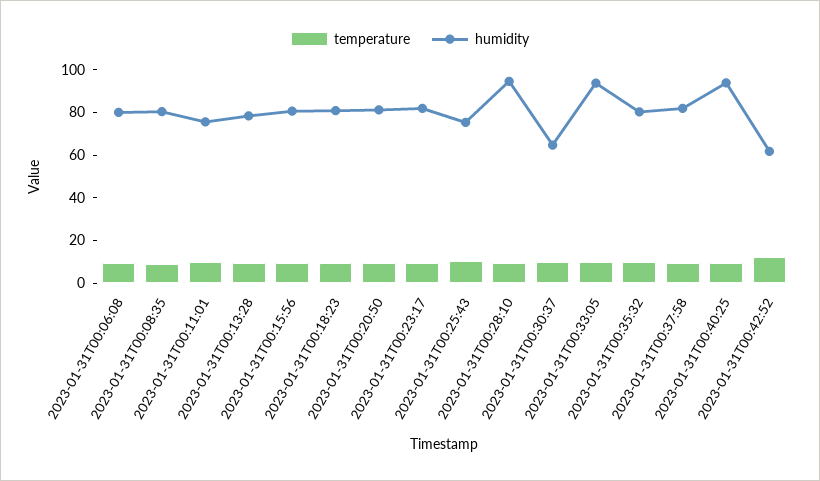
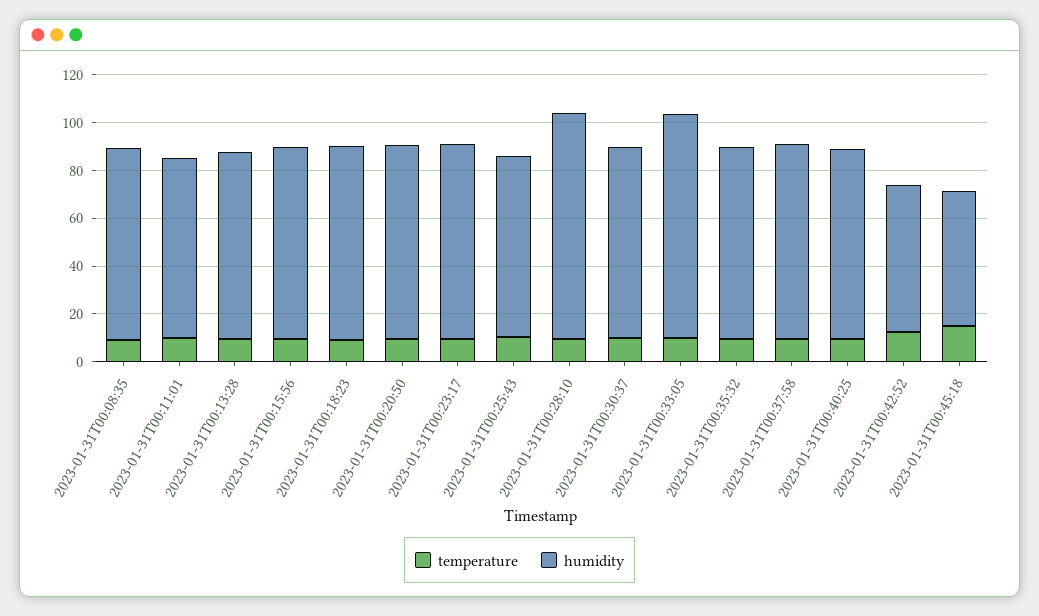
temperature, 2023-01-31T00:06:08: 10 -> none
humidity, 2023-01-31T00:06:08: 80 -> none
humidity, 2023-01-31T00:30:37: 65 -> 80
humidity, 2023-01-31T00:40:25: 95 -> 80
temperature, 2023-01-31T00:45:18: none -> 15
humidity, 2023-01-31T00:45:18: none -> 55

